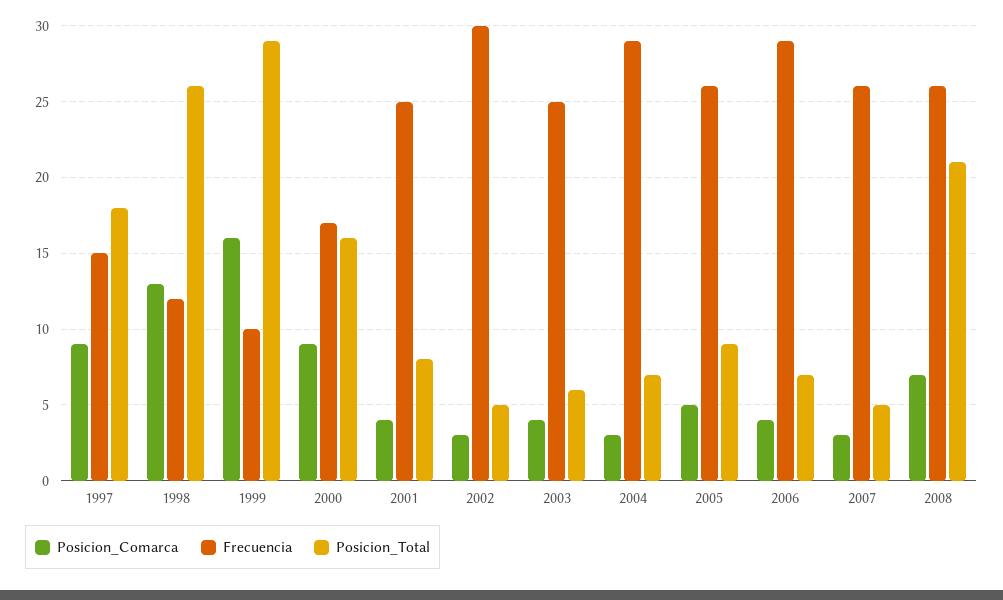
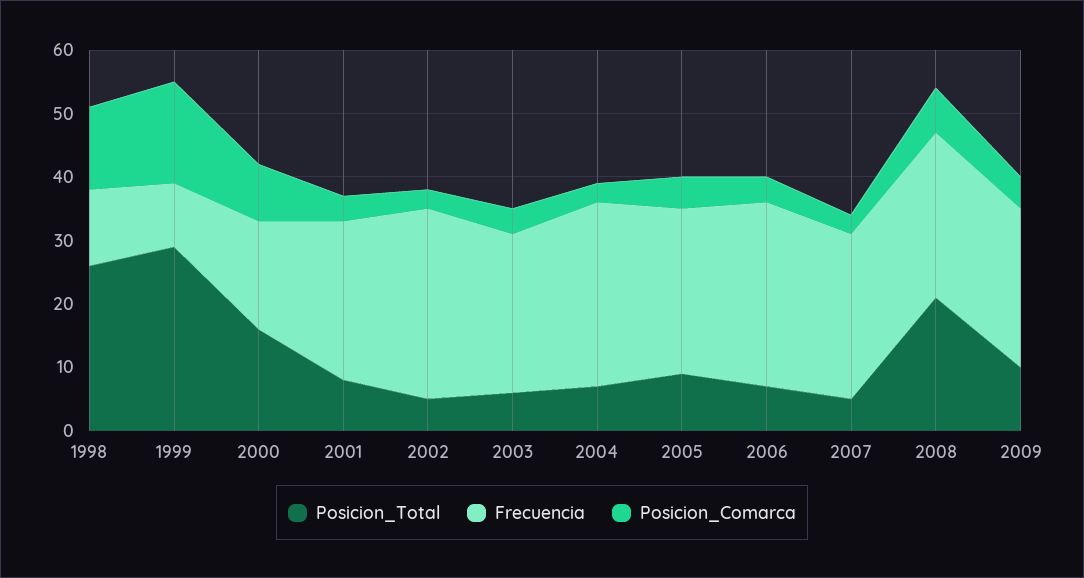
Posicion_Comarca, 1997: 9 -> none
Frecuencia, 1997: 15 -> none
Posicion_Total, 1997: 18 -> none
Posicion_Total, 2009: none -> 10
Frecuencia, 2009: none -> 25
Posicion_Comarca, 2009: none -> 5

